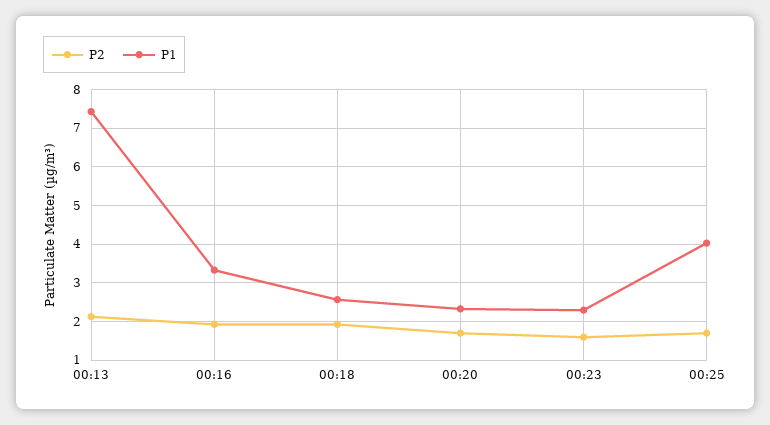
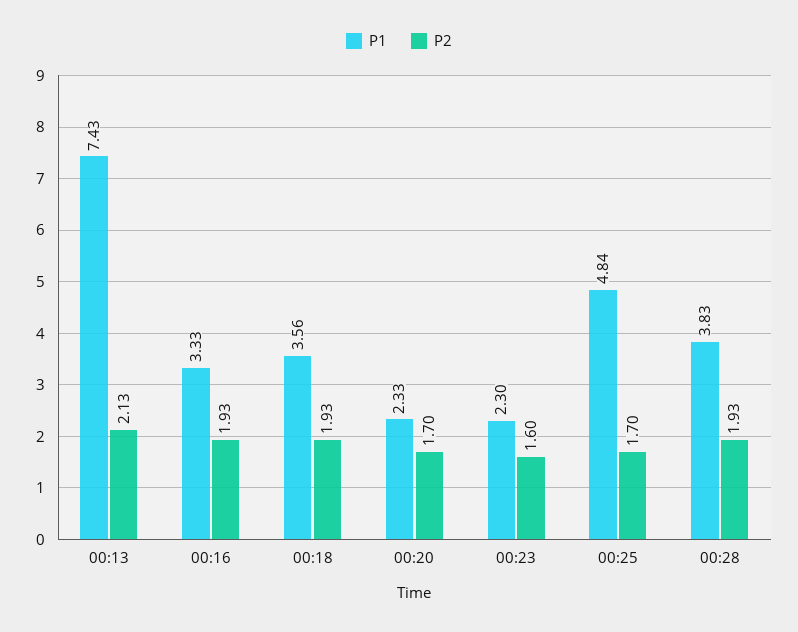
P1, 00:18: 2.6 -> 3.56
P1, 00:25: 4 -> 4.84
P1, 00:28: none -> 3.83
P2, 00:28: none -> 1.93

